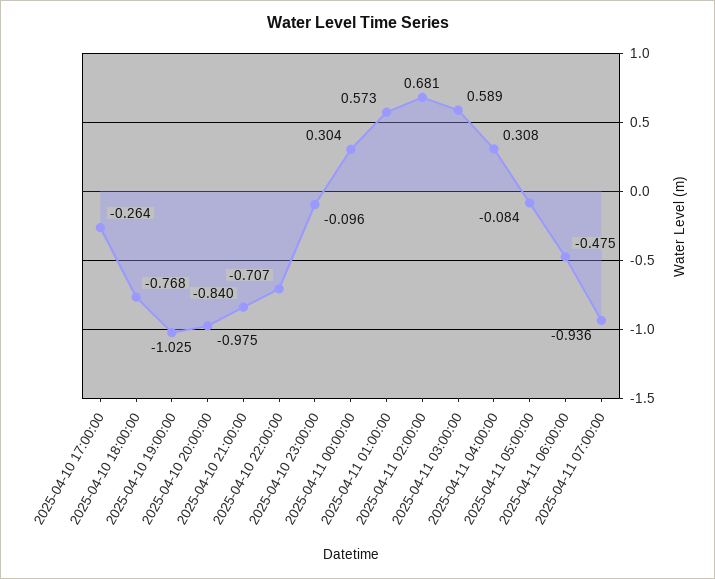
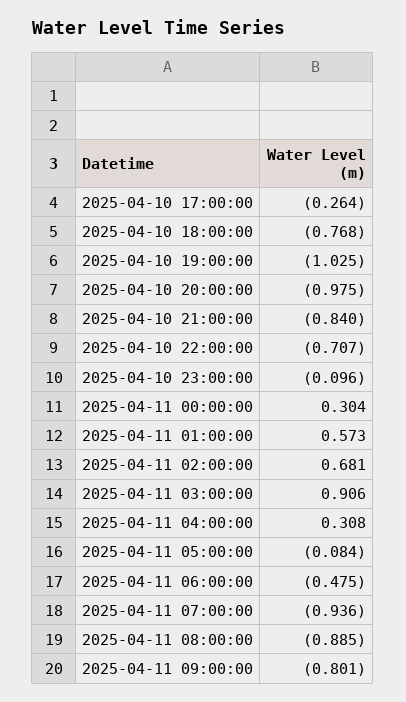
2025-04-11 03:00:00: 0.589 -> 0.906
2025-04-11 08:00:00: none -> -0.885
2025-04-11 09:00:00: none -> -0.801

